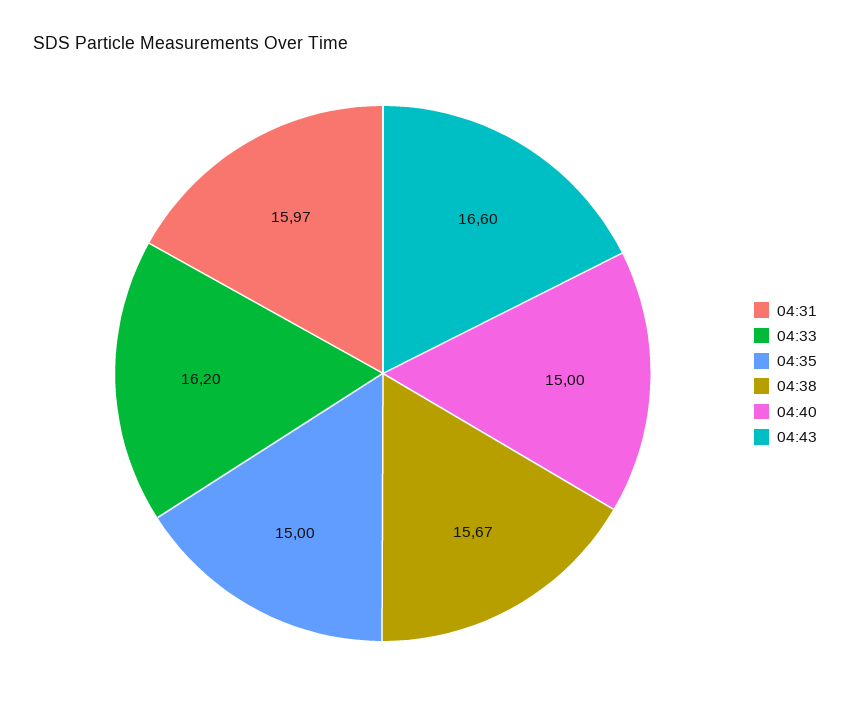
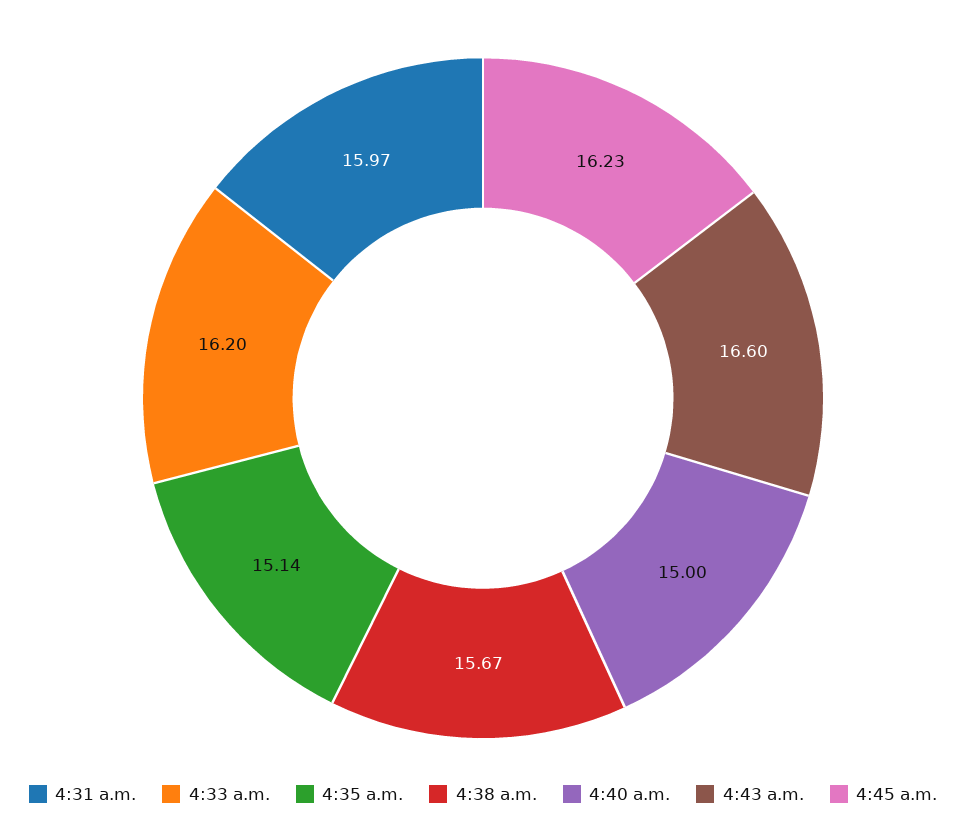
04:35: 15 -> 15.14
4:45 a.m.: none -> 16.23

